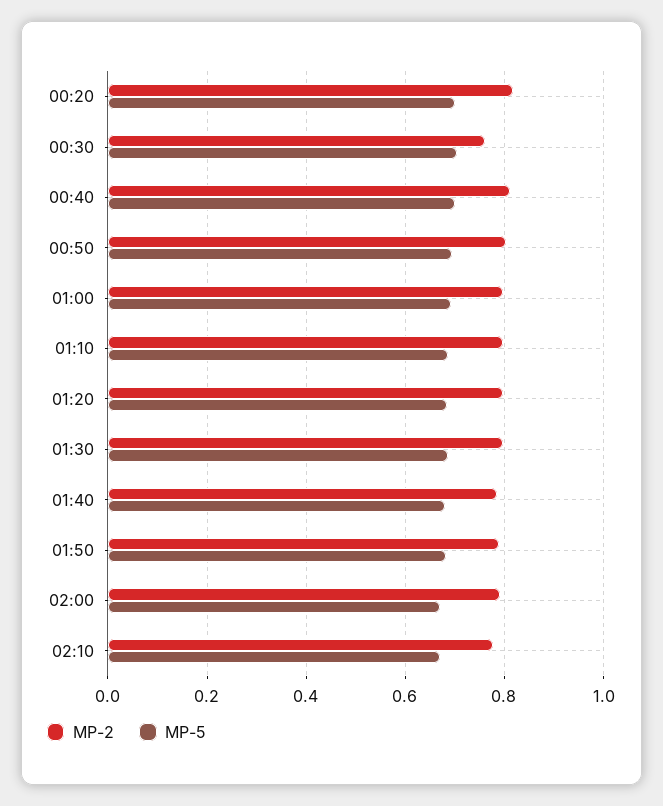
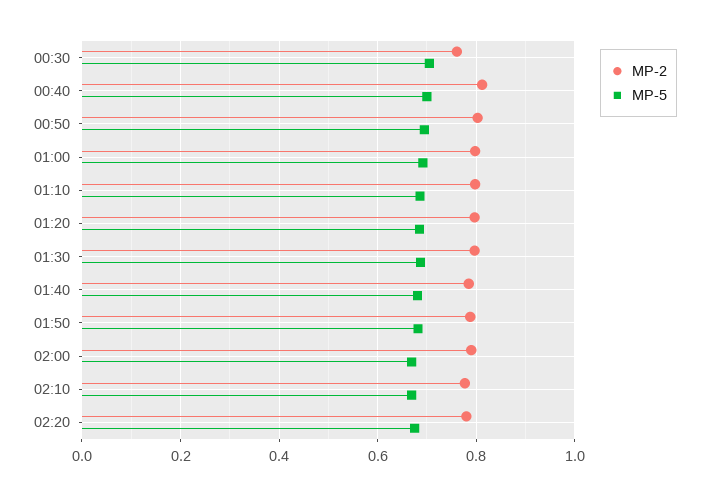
MP-2, 00:20: 0.82 -> none
MP-5, 00:20: 0.7 -> none
MP-2, 02:20: none -> 0.78
MP-5, 02:20: none -> 0.68

